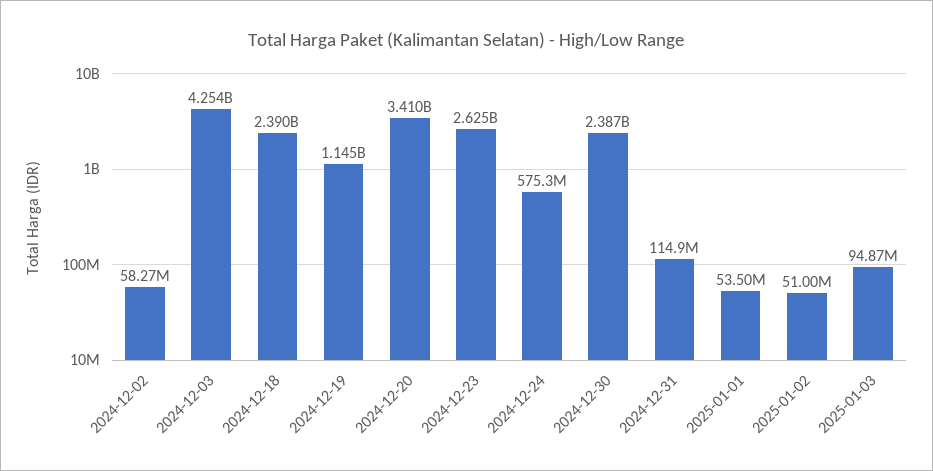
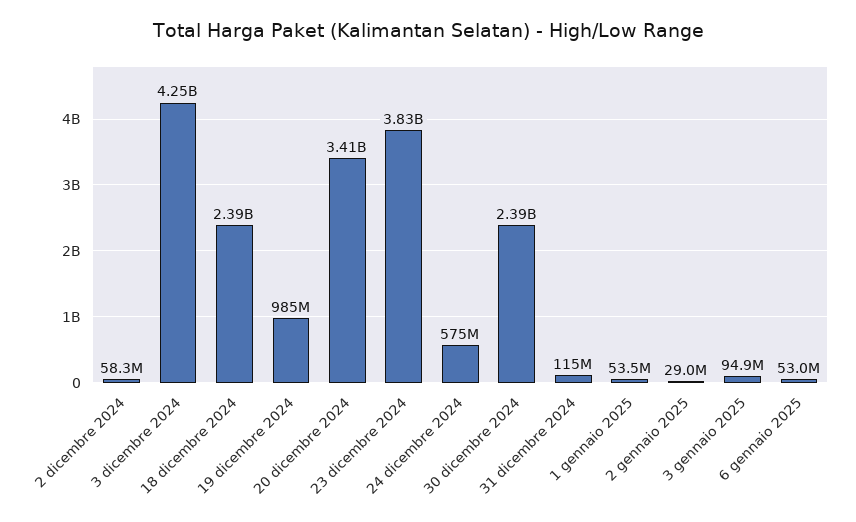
2024-12-19: 1145000000 -> 985000000
2024-12-23: 2625000000 -> 3830000000
2025-01-02: 51000000 -> 29000000
6 gennaio 2025: none -> 53000000

